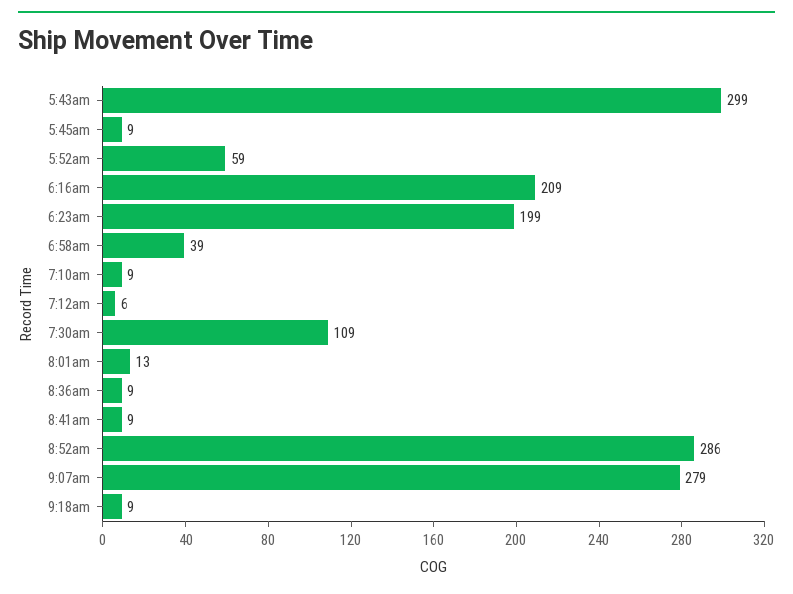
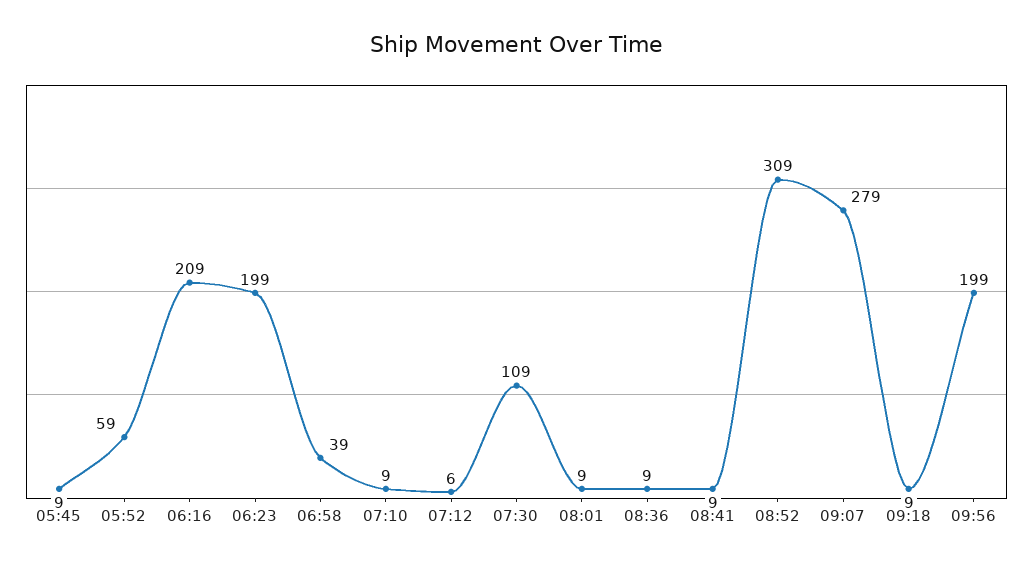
5:43am: 299 -> none
8:01am: 13 -> 9
8:52am: 286 -> 309
09:56: none -> 199

